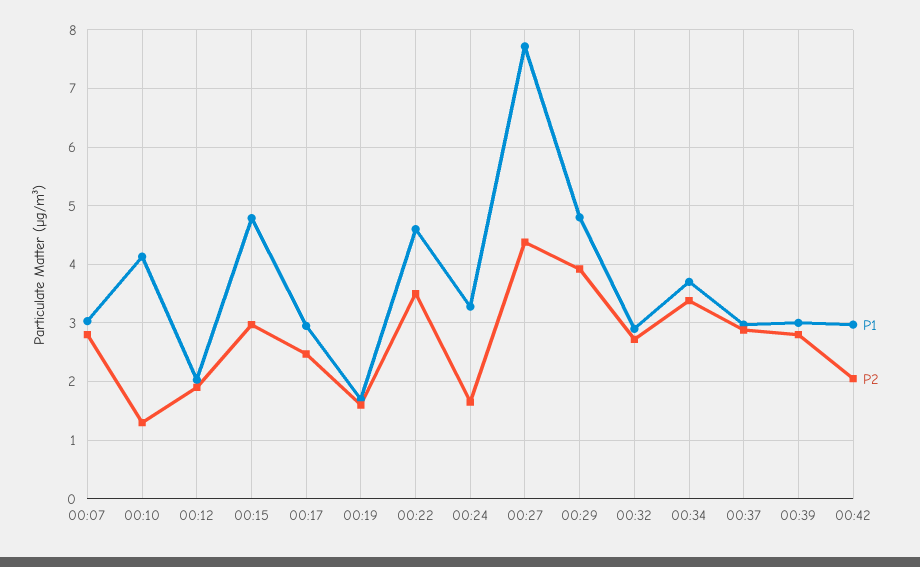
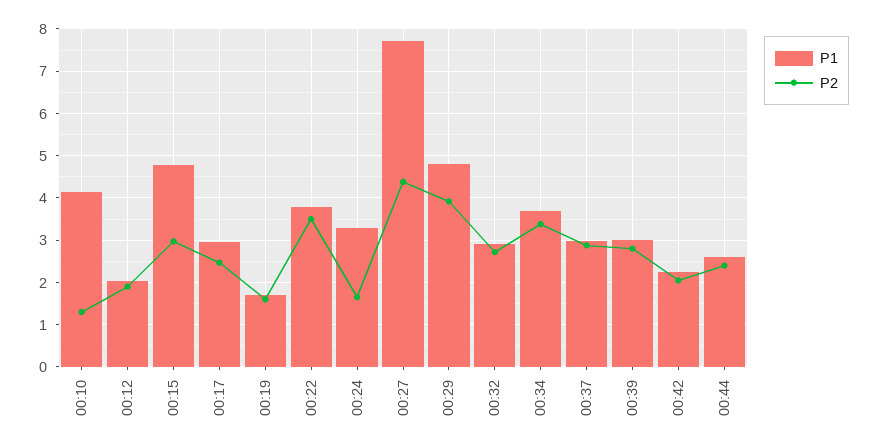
P1, 00:07: 3 -> none
P2, 00:07: 2.8 -> none
P1, 00:22: 4.6 -> 3.8
P1, 00:42: 3 -> 2.2
P1, 00:44: none -> 2.6
P2, 00:44: none -> 2.4

